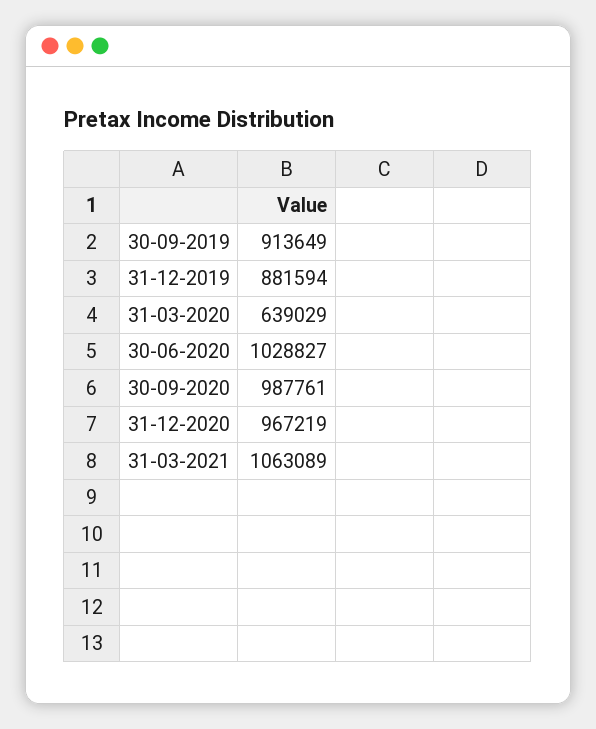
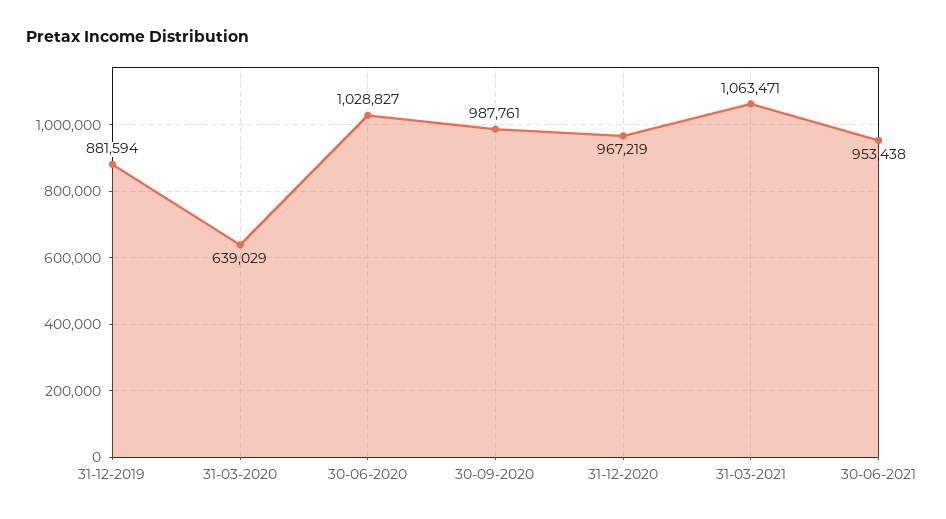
30-09-2019: 913649 -> none
31-03-2021: 1063089 -> 1063471
30-06-2021: none -> 953438

